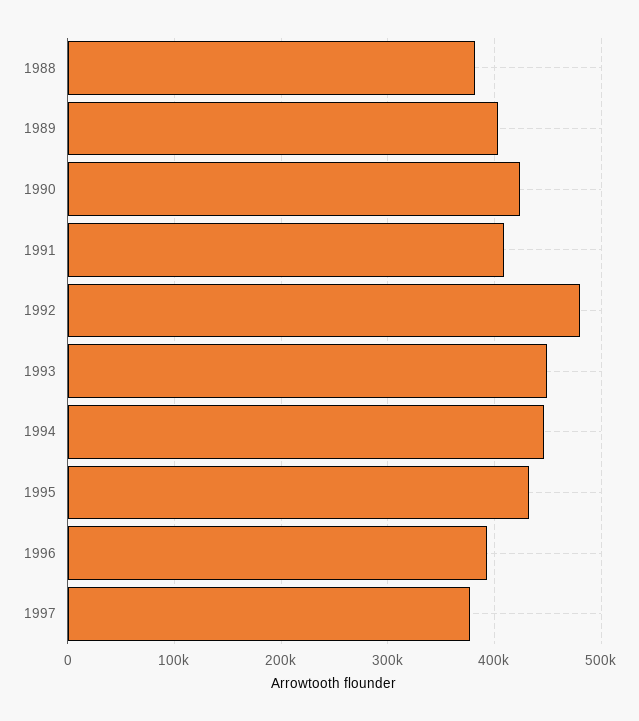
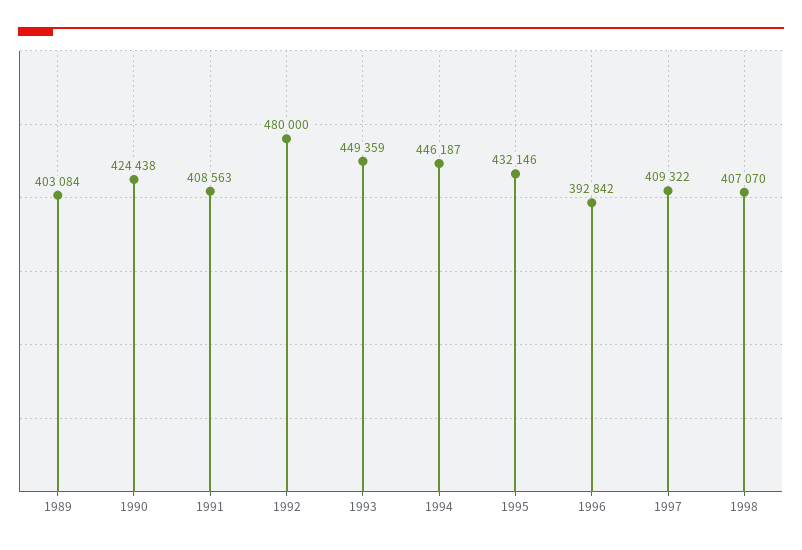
1988: 380000 -> none
1997: 380000 -> 409322
1998: none -> 407070

